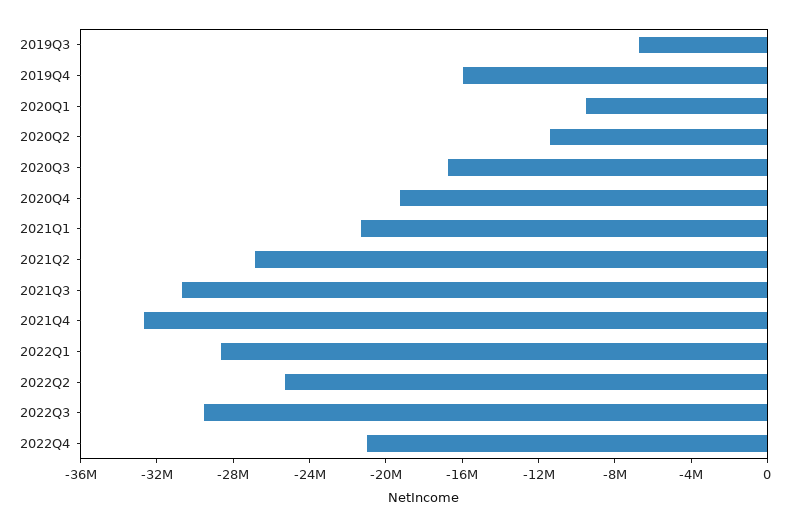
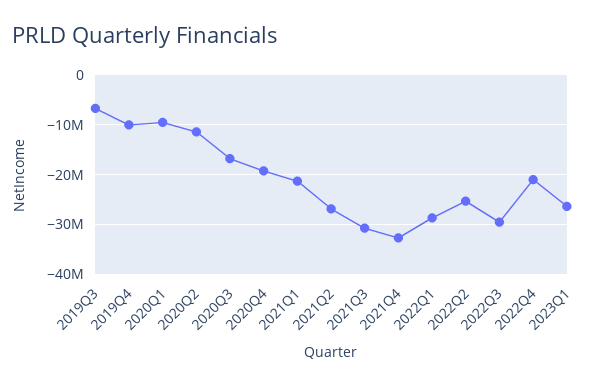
2019Q4: -16000000 -> -10000000
2023Q1: none -> -26000000

